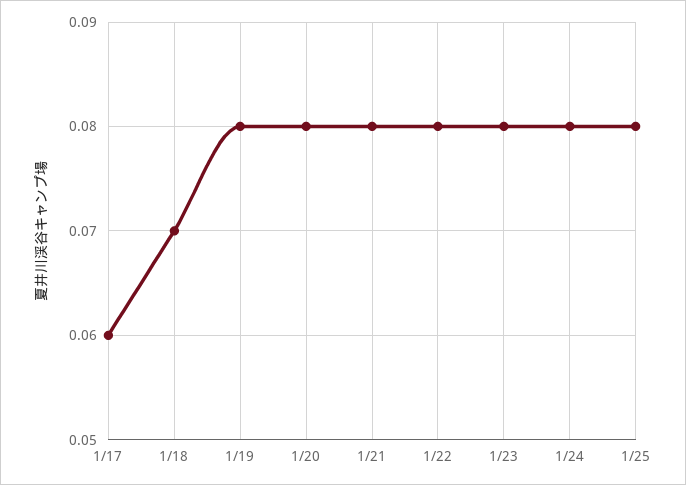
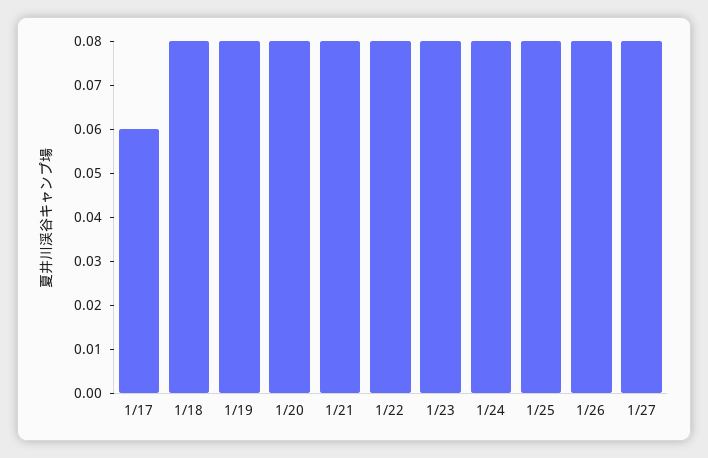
1/18: 0.07 -> 0.08
1/26: none -> 0.08
1/27: none -> 0.08

